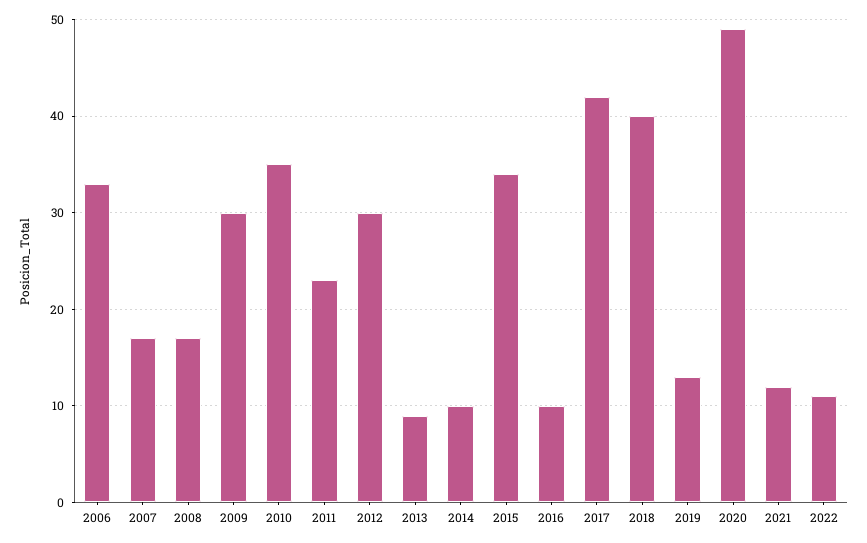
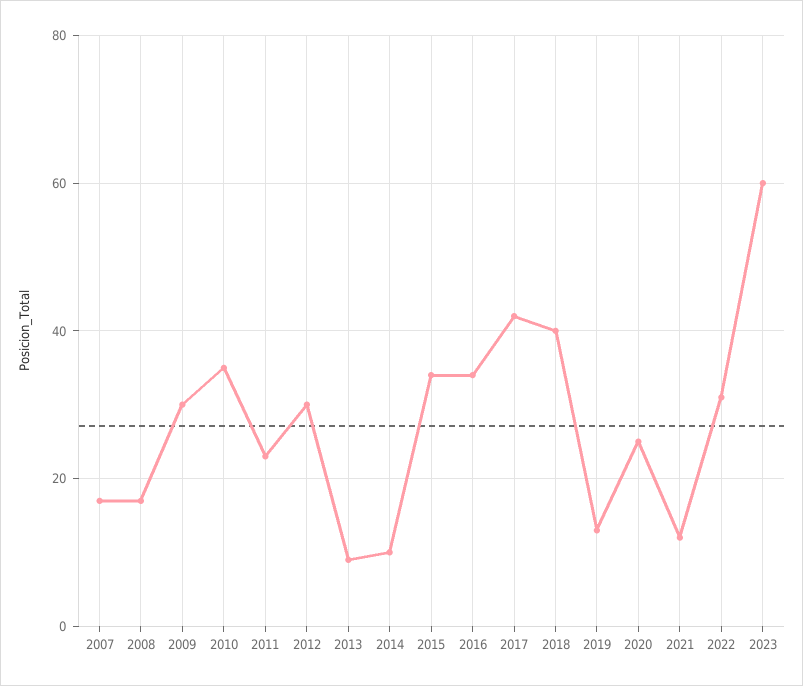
2006: 33 -> none
2016: 10 -> 35
2020: 49 -> 25
2022: 11 -> 30
2023: none -> 60

